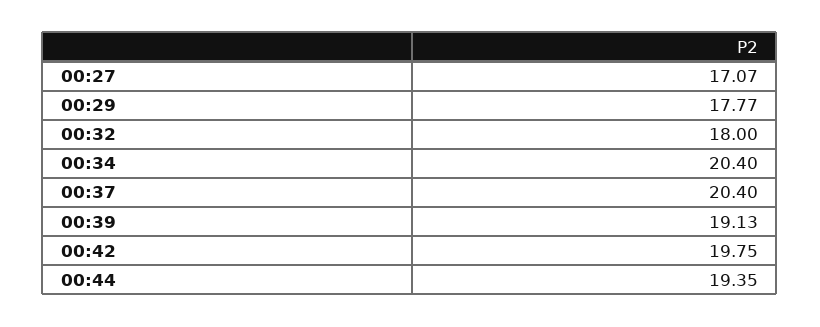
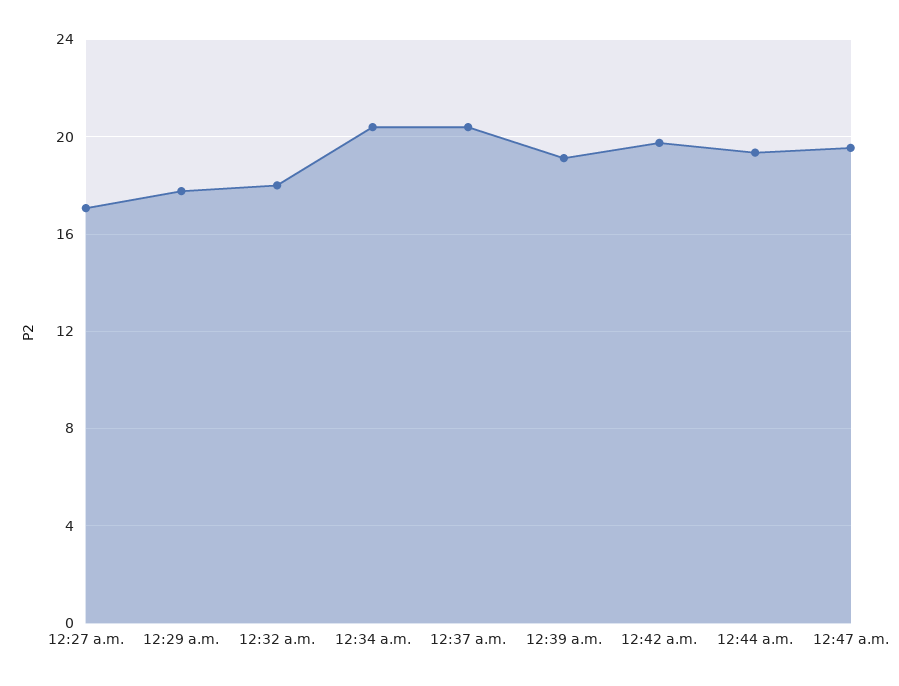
12:47 a.m.: none -> 19.5

